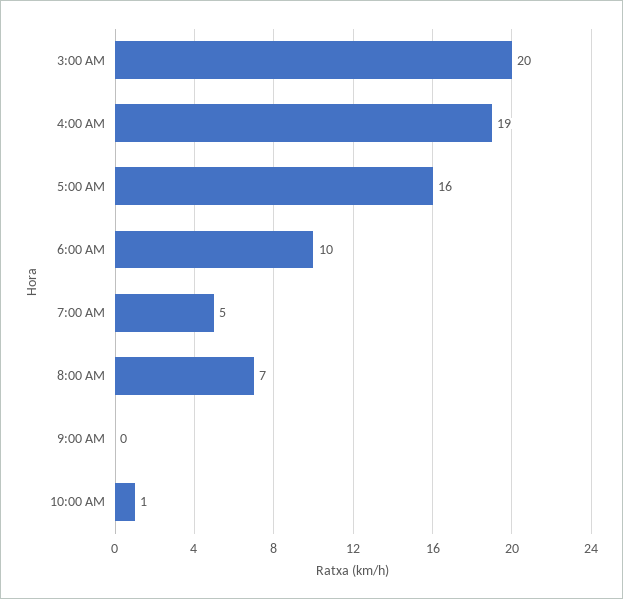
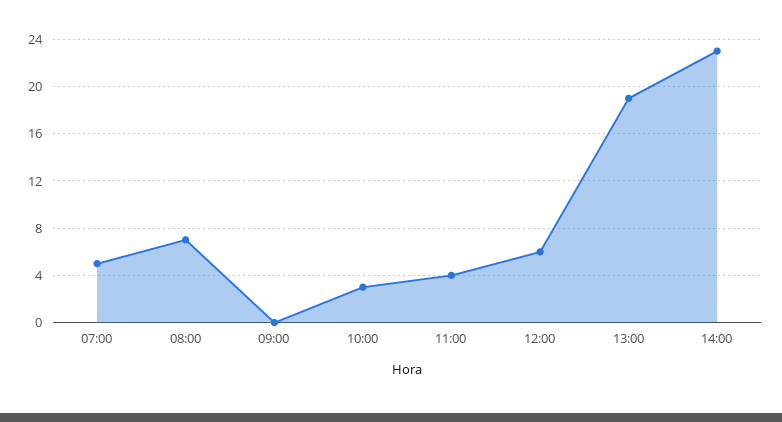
3:00 AM: 20 -> none
4:00 AM: 19 -> none
5:00 AM: 16 -> none
6:00 AM: 10 -> none
10:00 AM: 1 -> 3
11:00: none -> 4
12:00: none -> 6
13:00: none -> 19
14:00: none -> 23

